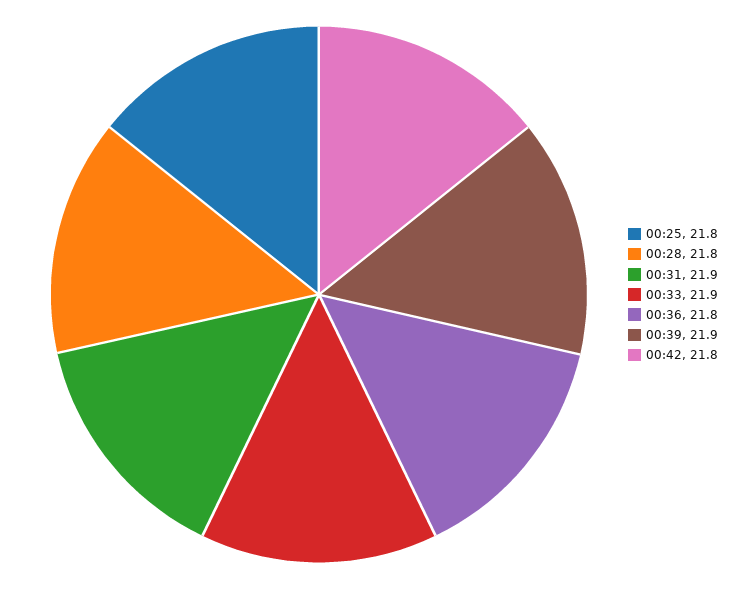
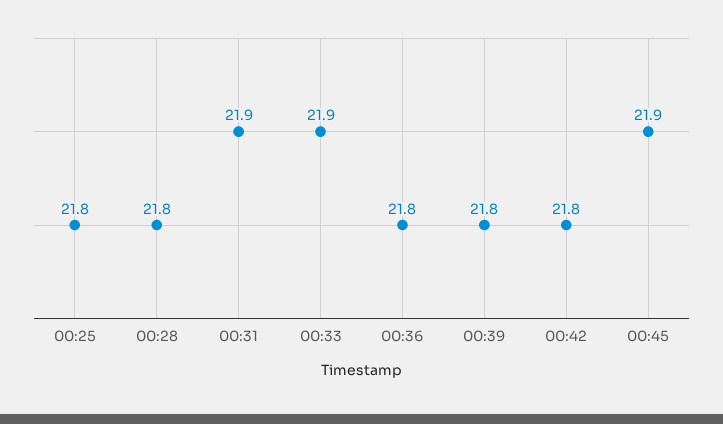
00:39: 21.9 -> 21.8
00:45: none -> 21.9

